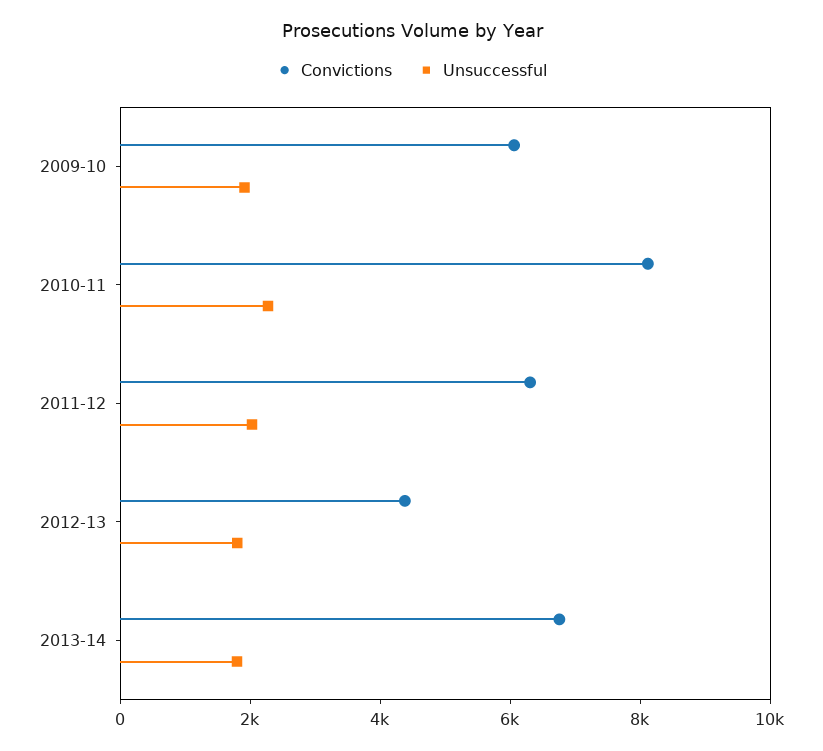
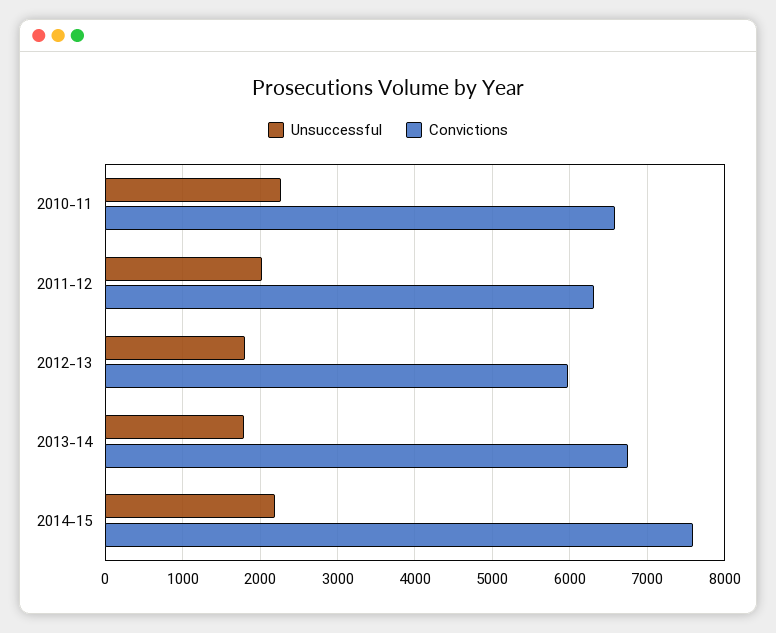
Convictions, 2009-10: 6000 -> none
Unsuccessful, 2009-10: 2000 -> none
Convictions, 2010-11: 8000 -> 6600
Convictions, 2012-13: 4500 -> 6000
Unsuccessful, 2014-15: none -> 2200
Convictions, 2014-15: none -> 7600

